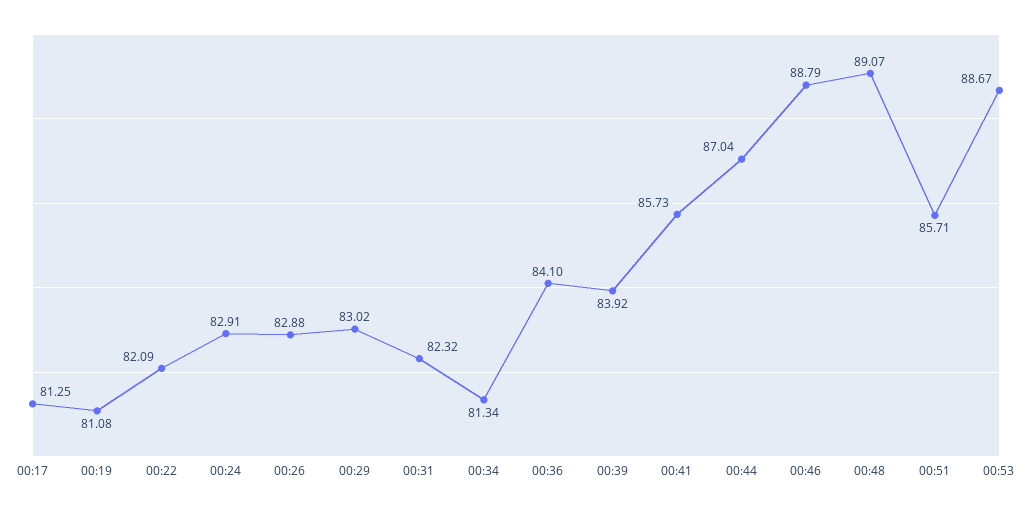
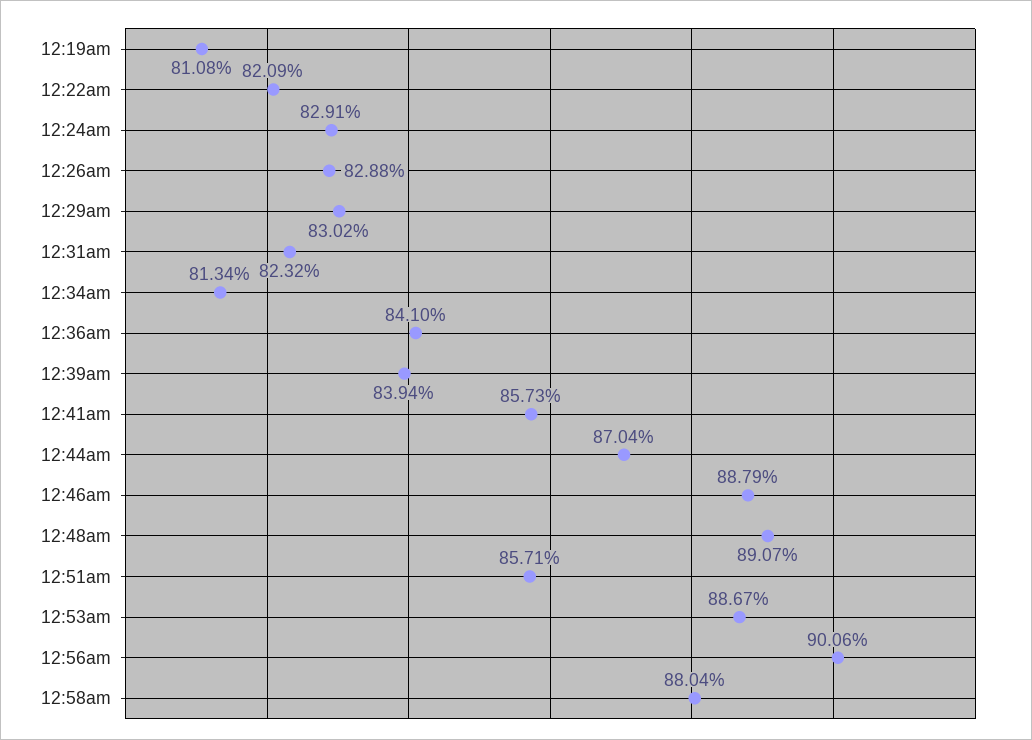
00:17: 81.25 -> none
00:39: 83.92 -> 83.94
12:56am: none -> 90.06
12:58am: none -> 88.04

